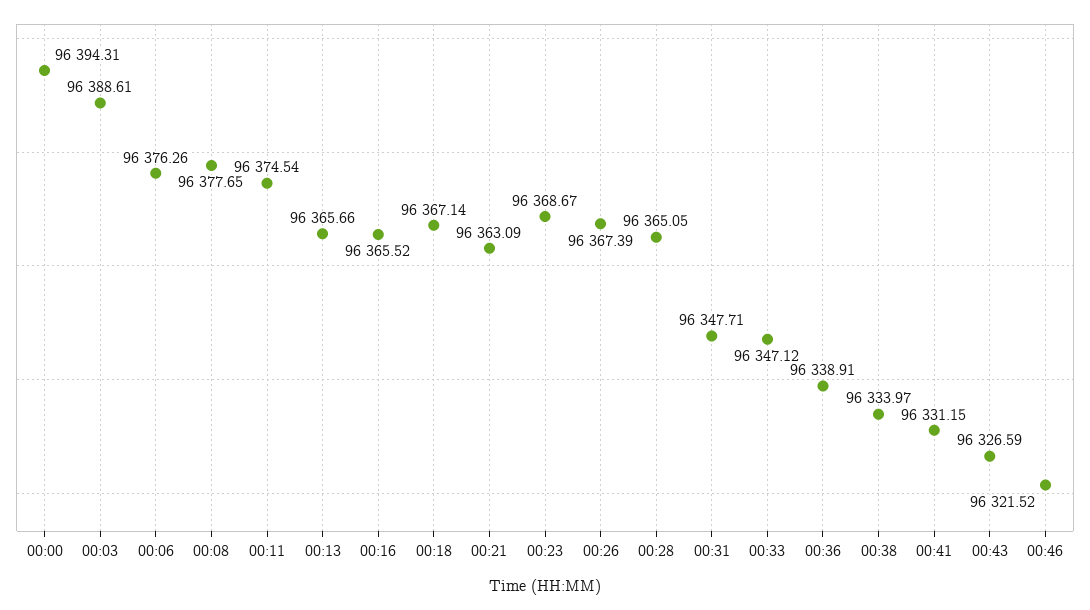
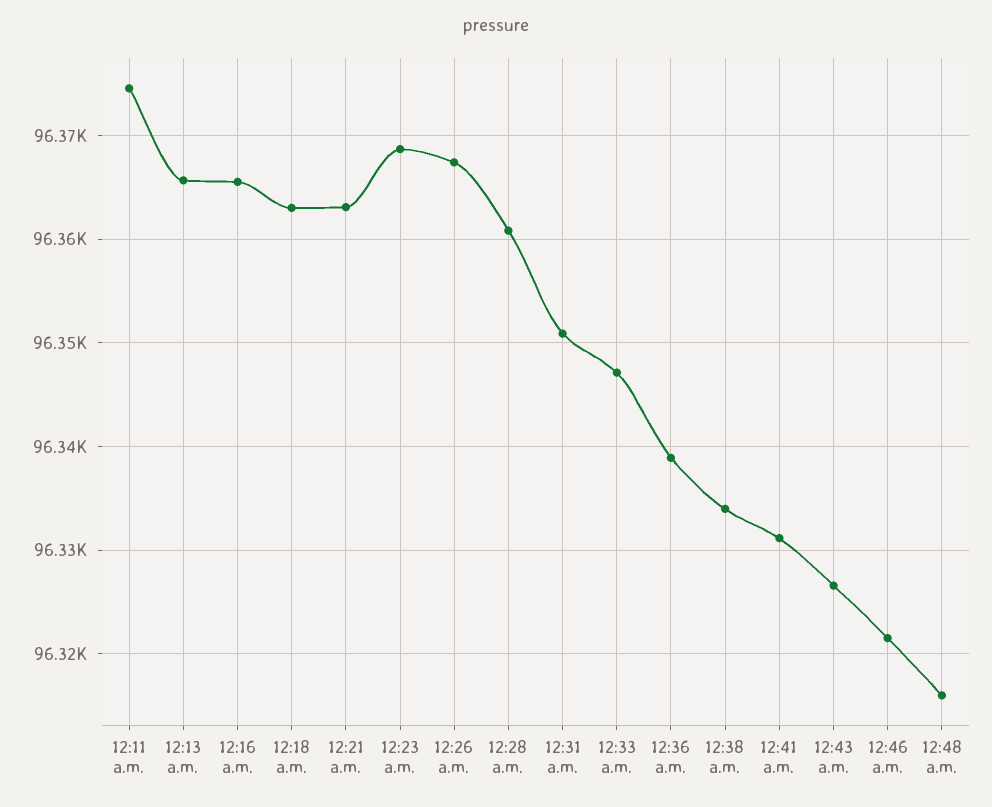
00:00: 96394.31 -> none
00:03: 96388.61 -> none
00:06: 96376.26 -> none
00:08: 96377.65 -> none
00:18: 96367.14 -> 96363
00:28: 96365.05 -> 96361
00:31: 96347.71 -> 96351
12:48 a.m.: none -> 96316

